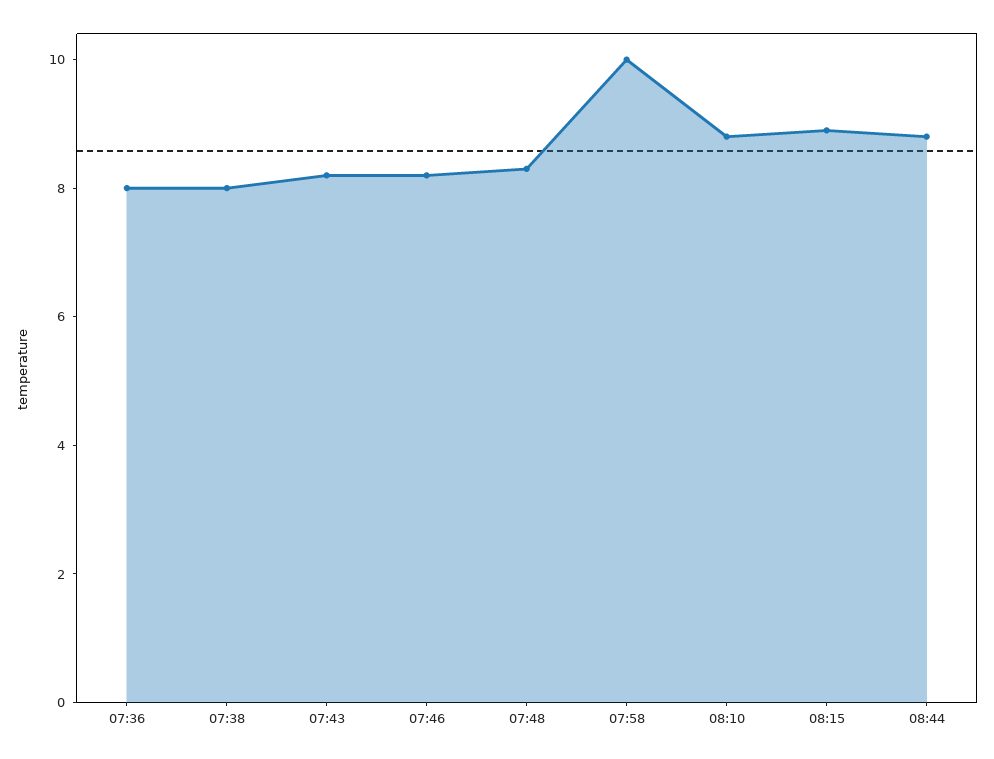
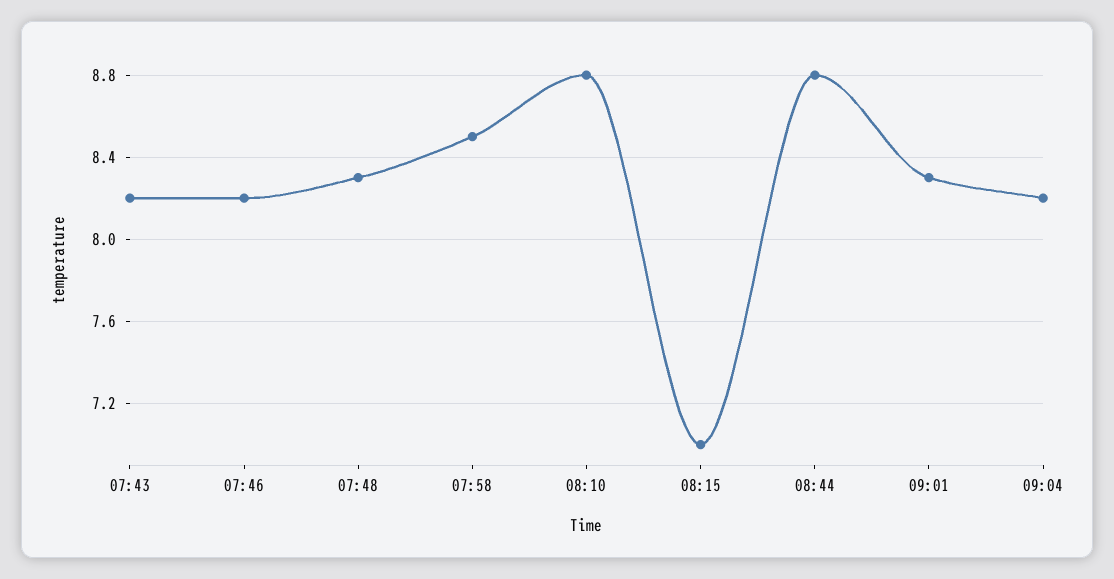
07:36: 8 -> none
07:38: 8 -> none
07:58: 10 -> 8.5
08:15: 9 -> 7
09:01: none -> 8.3
09:04: none -> 8.2

